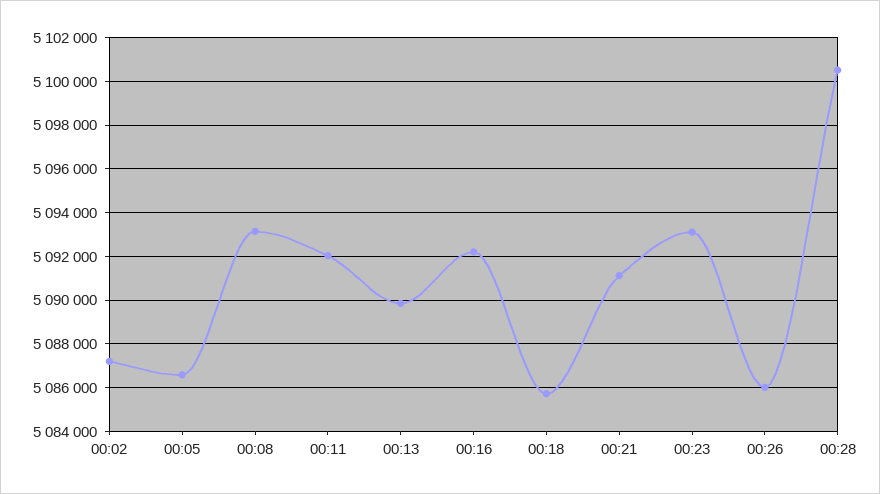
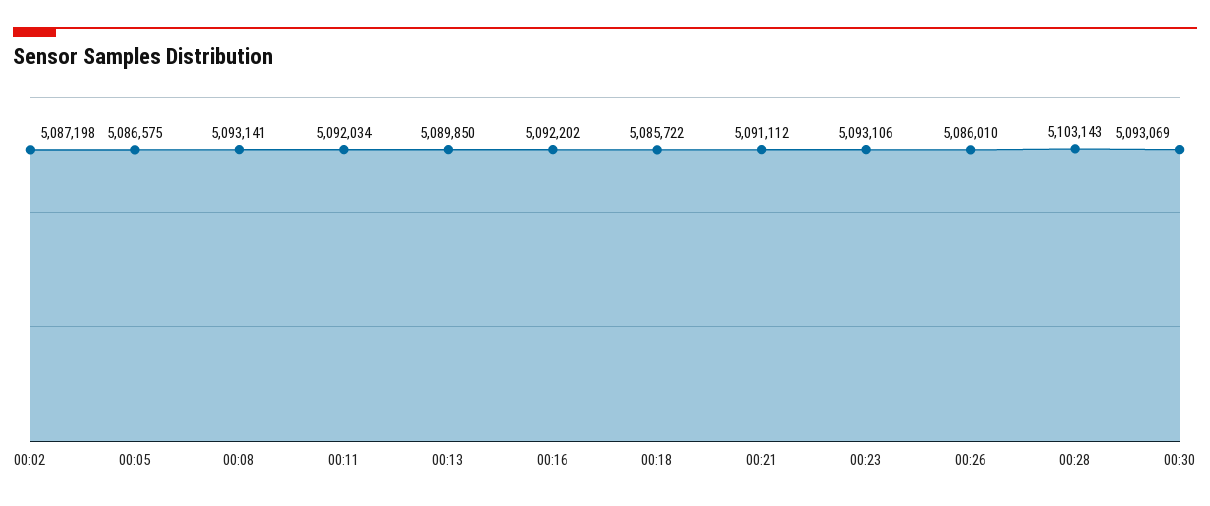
00:28: 5100500 -> 5103143
00:30: none -> 5093069

